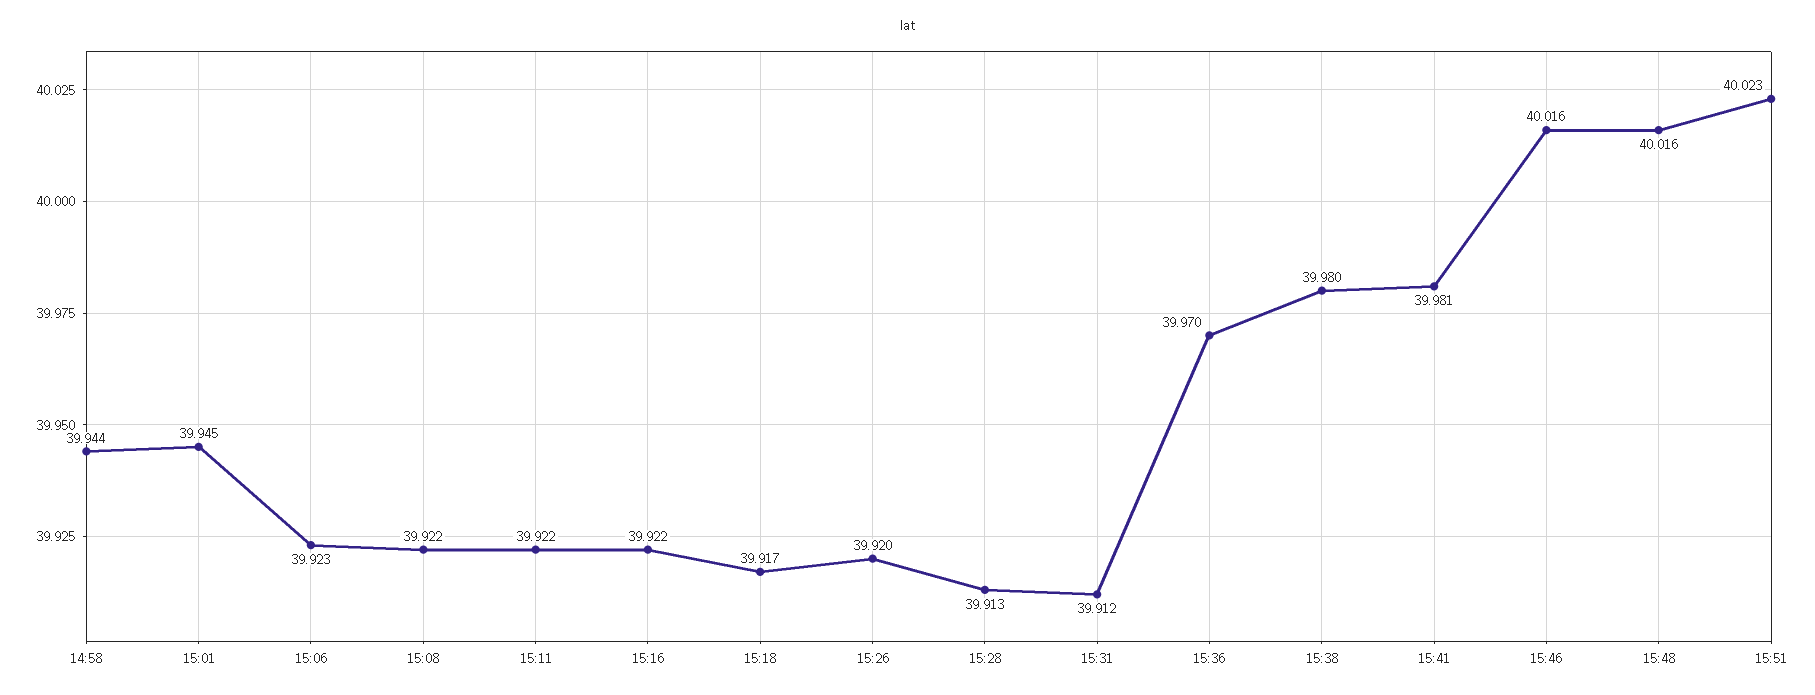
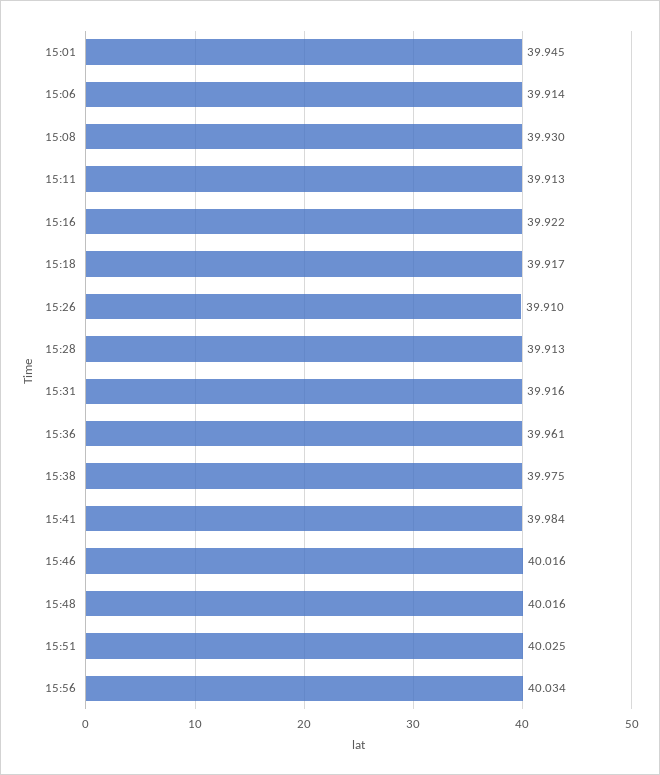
14:58: 39.944 -> none
15:06: 39.923 -> 39.914
15:08: 39.922 -> 39.93
15:11: 39.922 -> 39.913
15:26: 39.92 -> 39.91
15:31: 39.912 -> 39.916
15:36: 39.97 -> 39.961
15:38: 39.98 -> 39.975
15:41: 39.981 -> 39.984
15:51: 40.023 -> 40.025
15:56: none -> 40.034

